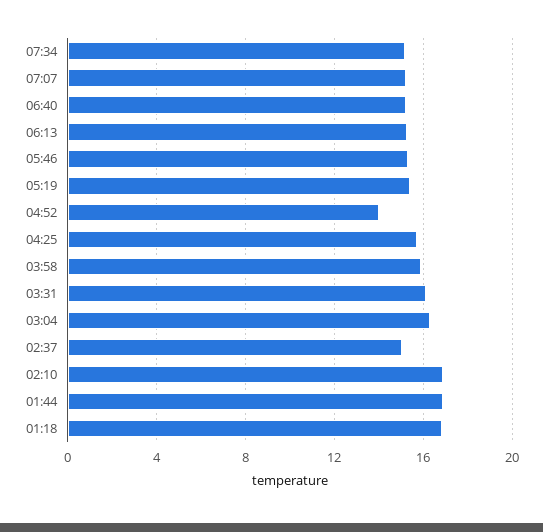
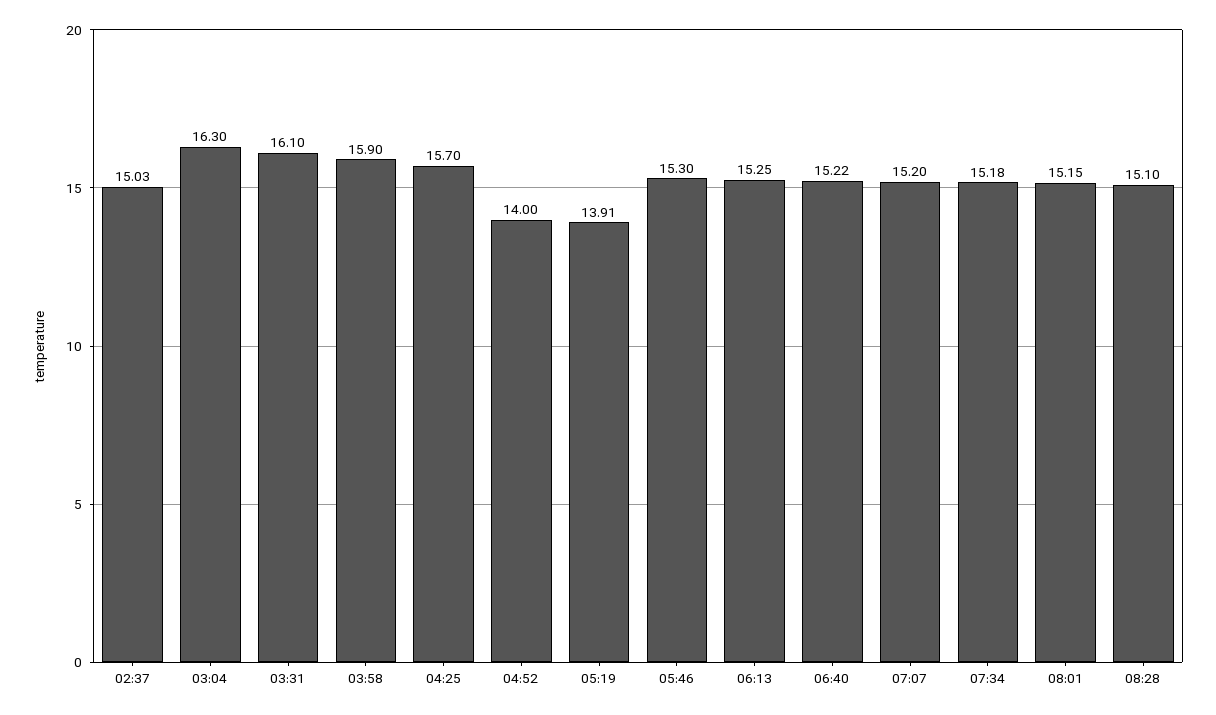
05:19: 15.5 -> 13.91
02:10: 17 -> none
01:44: 17 -> none
01:18: 17 -> none
08:01: none -> 15.15
08:28: none -> 15.1

